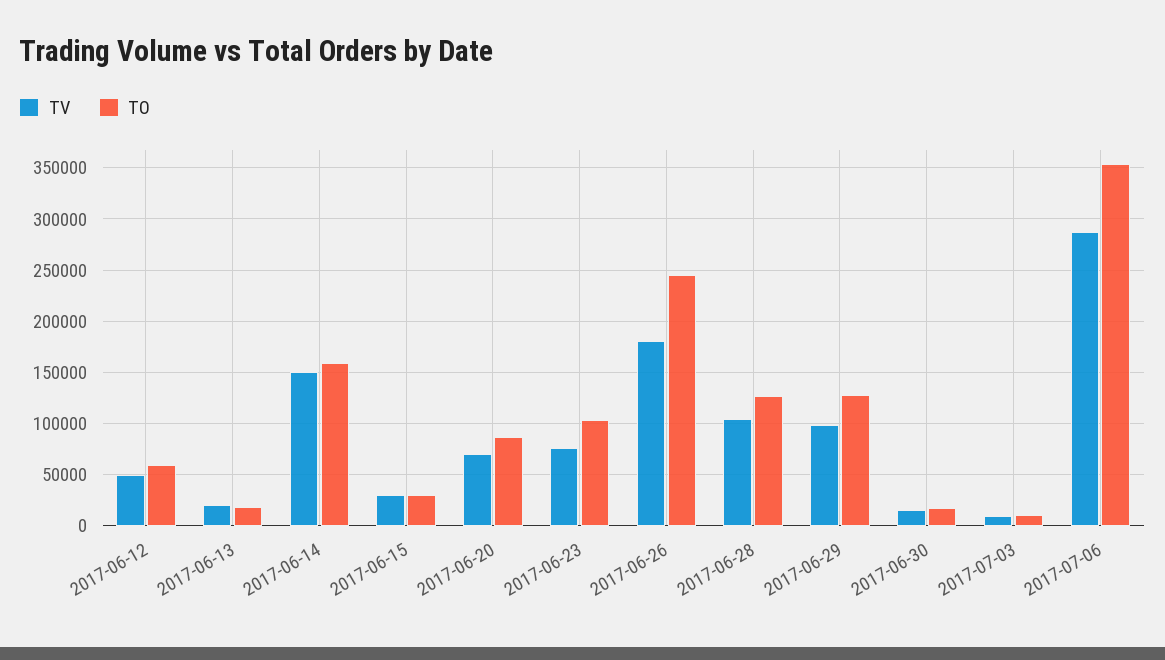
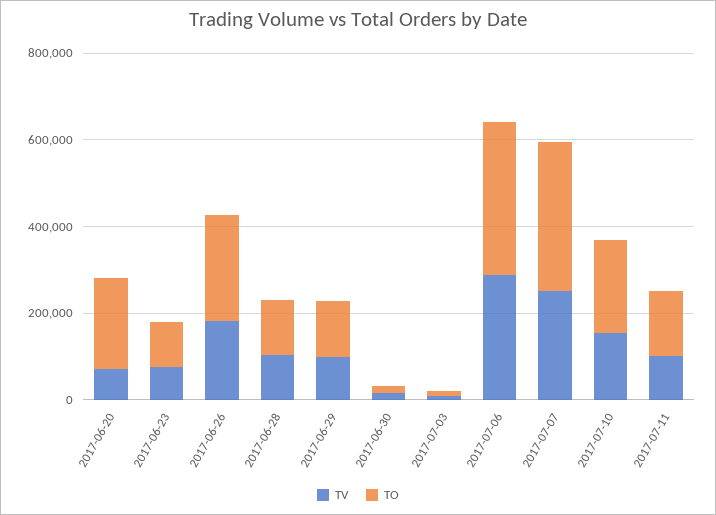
TV, 2017-06-12: 50000 -> none
TO, 2017-06-12: 60000 -> none
TV, 2017-06-13: 20000 -> none
TO, 2017-06-13: 20000 -> none
TV, 2017-06-14: 150000 -> none
TO, 2017-06-14: 160000 -> none
TV, 2017-06-15: 30000 -> none
TO, 2017-06-15: 30000 -> none
TO, 2017-06-20: 90000 -> 200000
TV, 2017-07-07: none -> 250000
TO, 2017-07-07: none -> 350000
TV, 2017-07-10: none -> 150000
TO, 2017-07-10: none -> 200000
TV, 2017-07-11: none -> 100000
TO, 2017-07-11: none -> 150000

